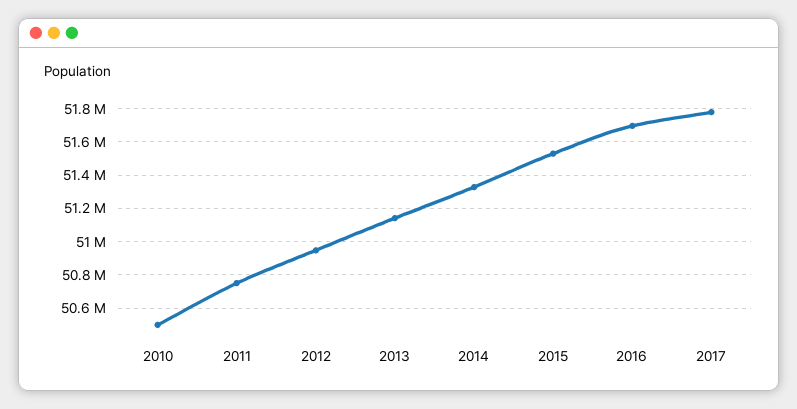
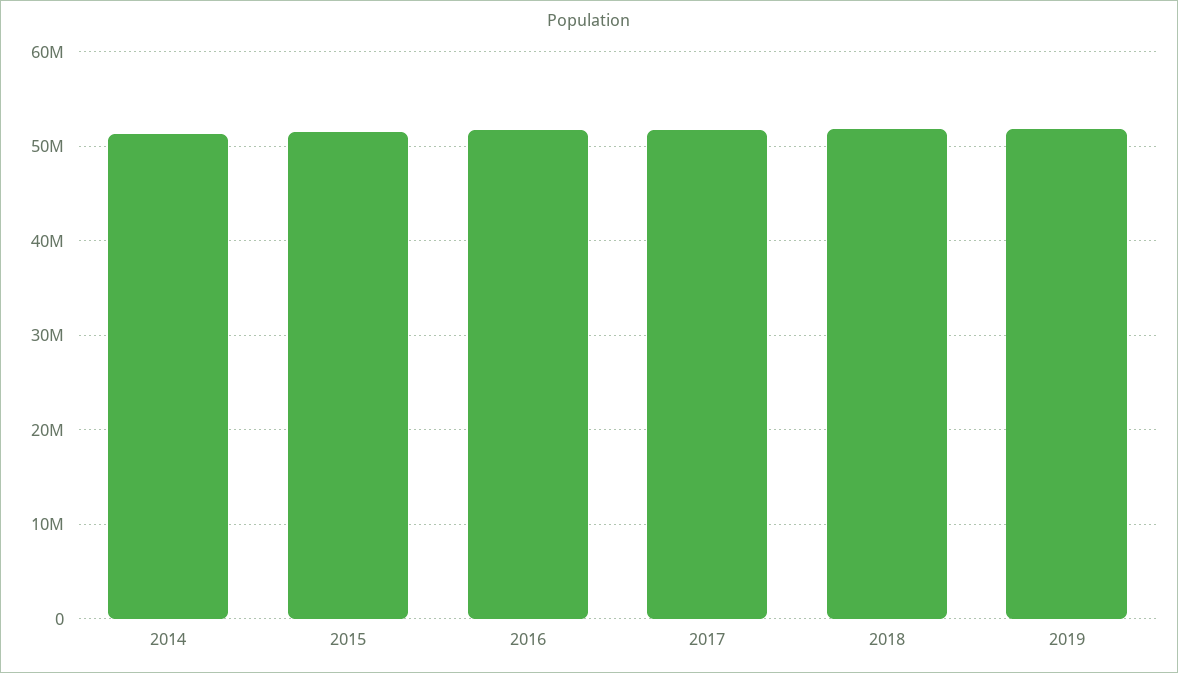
2010: 50500000 -> none
2011: 50750000 -> none
2012: 50950000 -> none
2013: 51150000 -> none
2018: none -> 52000000
2019: none -> 52000000

